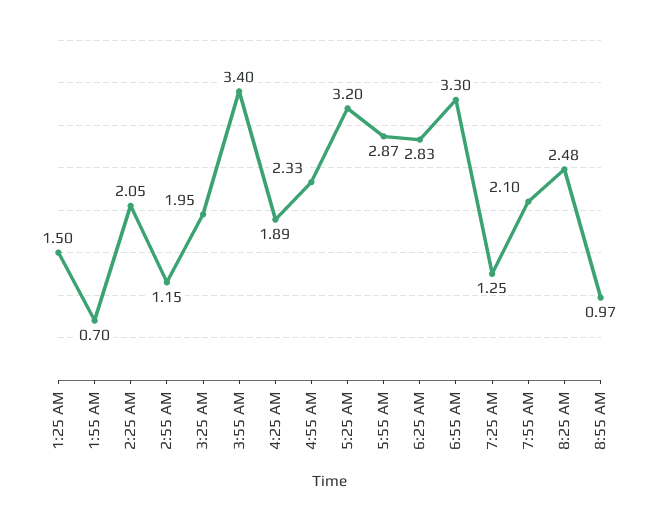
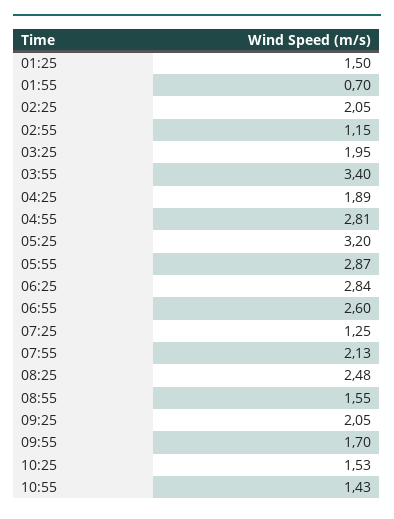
4:55 AM: 2.33 -> 2.81
6:25 AM: 2.83 -> 2.84
6:55 AM: 3.3 -> 2.6
7:55 AM: 2.1 -> 2.13
8:55 AM: 0.97 -> 1.55
09:25: none -> 2.05
09:55: none -> 1.7
10:25: none -> 1.53
10:55: none -> 1.43

